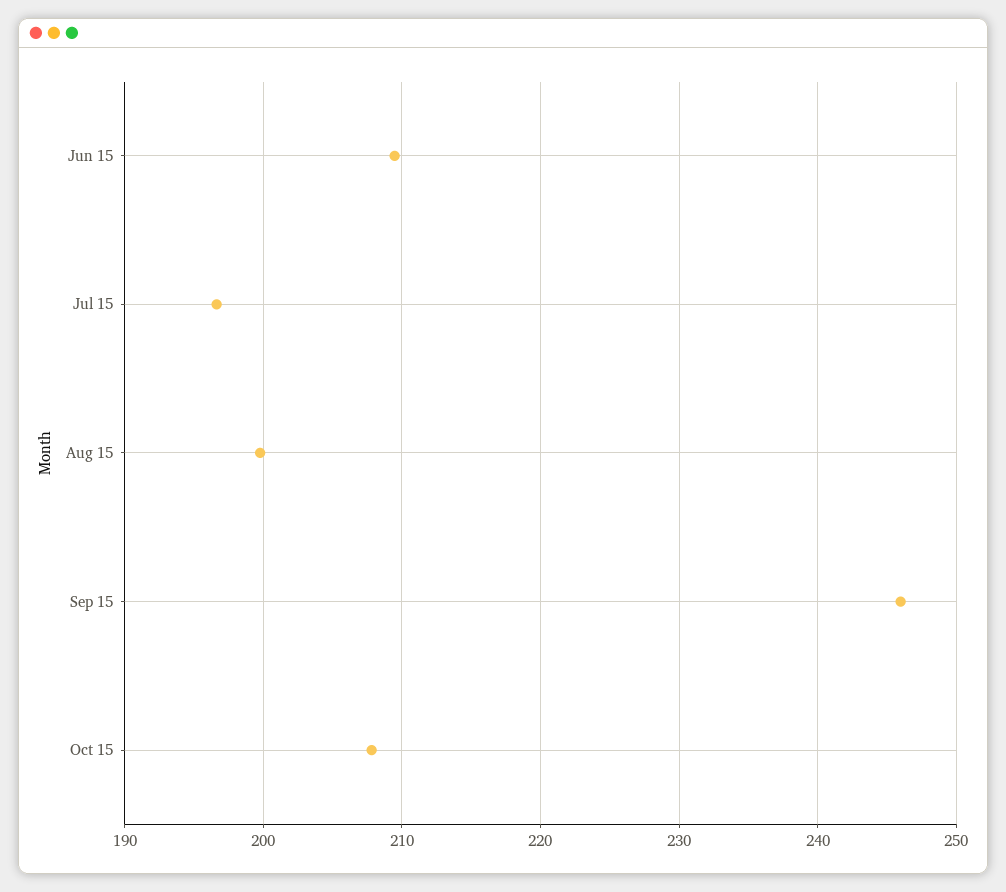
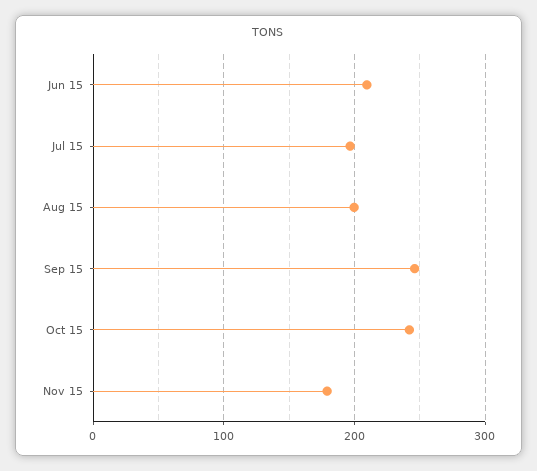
Oct 15: 208 -> 240
Nov 15: none -> 180

